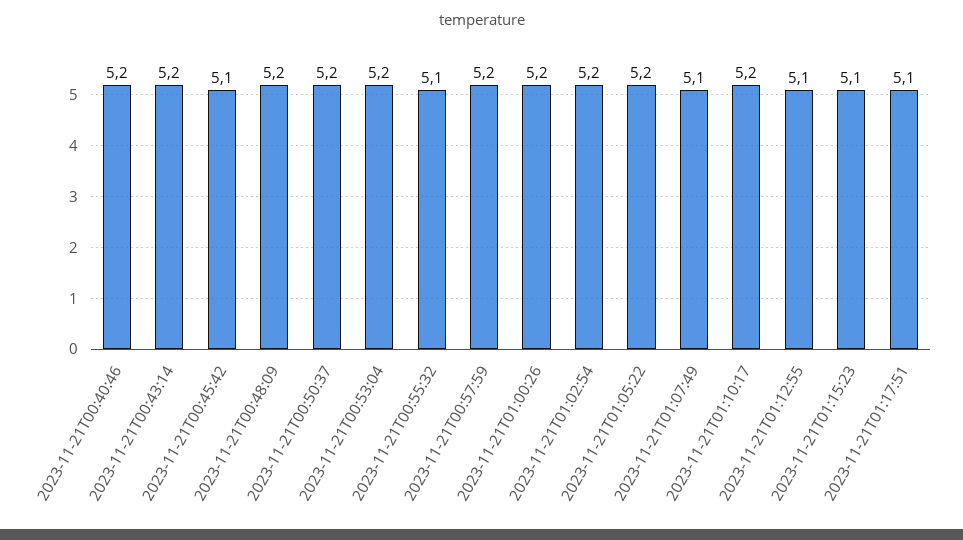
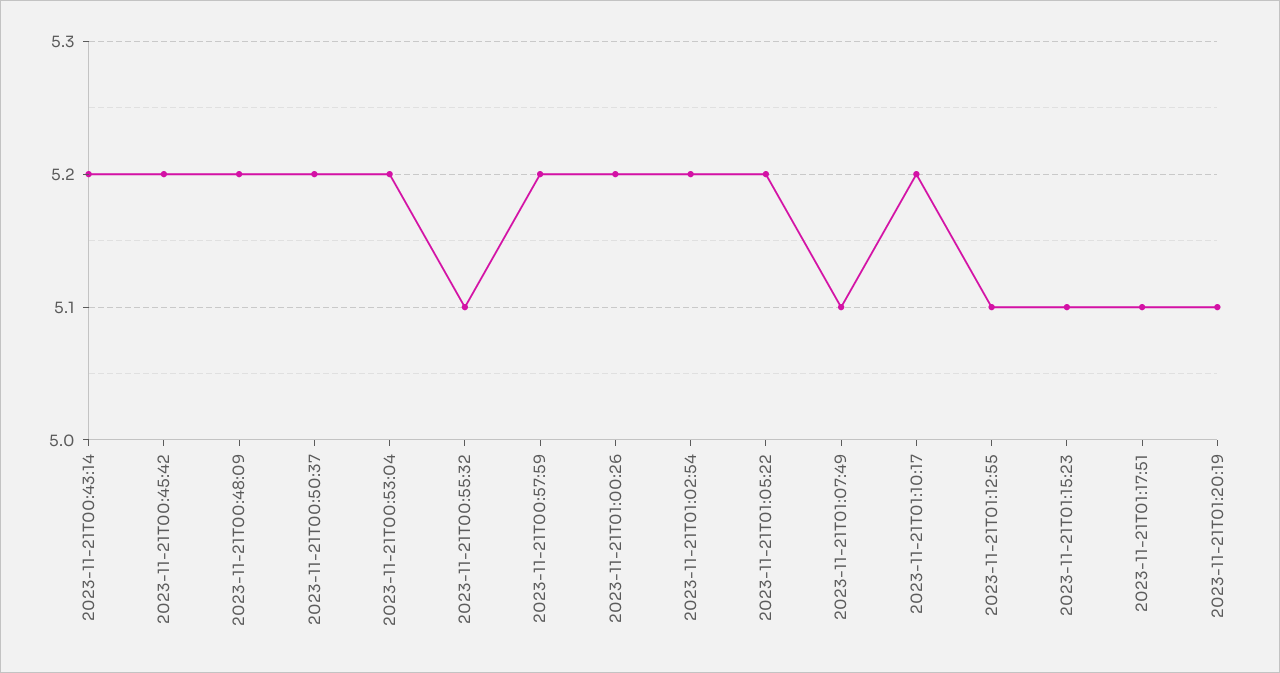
2023-11-21T00:40:46: 5.2 -> none
2023-11-21T00:45:42: 5.1 -> 5.2
2023-11-21T01:20:19: none -> 5.1

